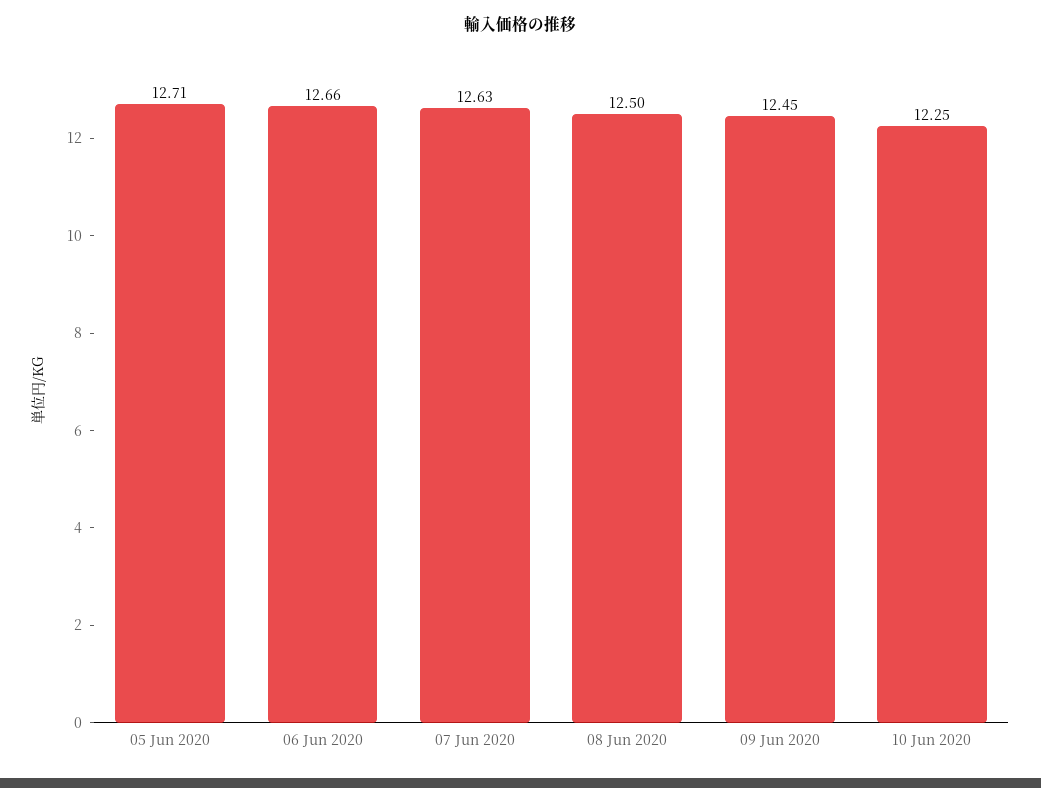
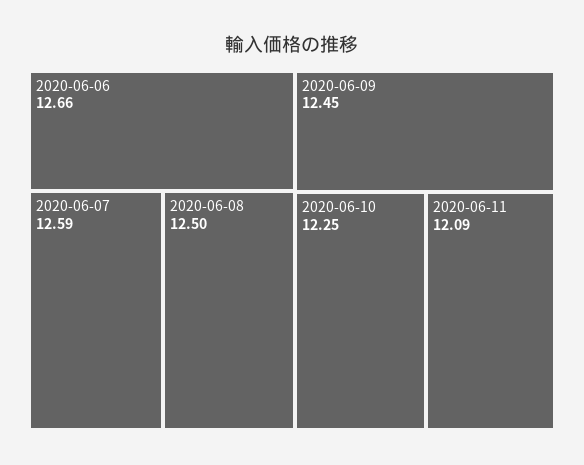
05 Jun 2020: 12.71 -> none
07 Jun 2020: 12.63 -> 12.59
2020-06-11: none -> 12.09

